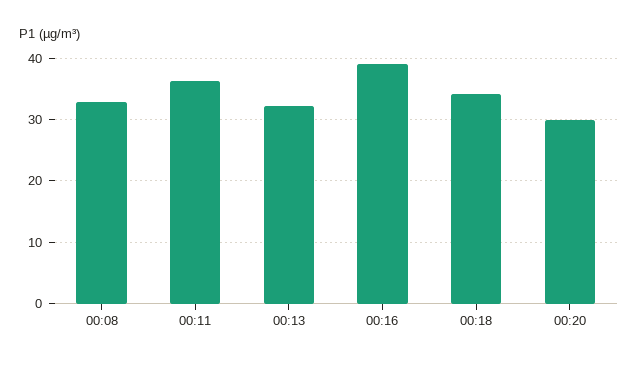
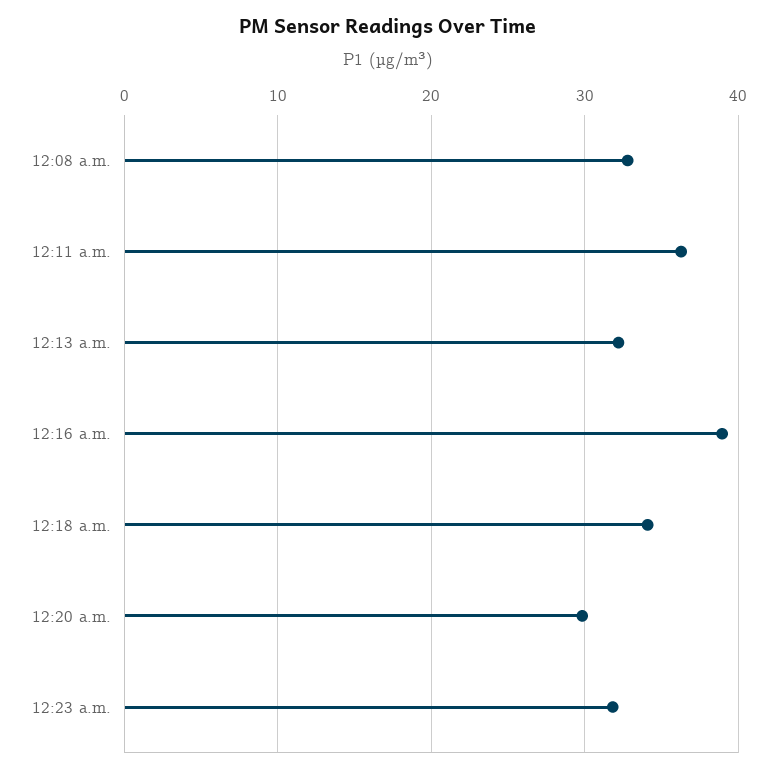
12:23 a.m.: none -> 32

